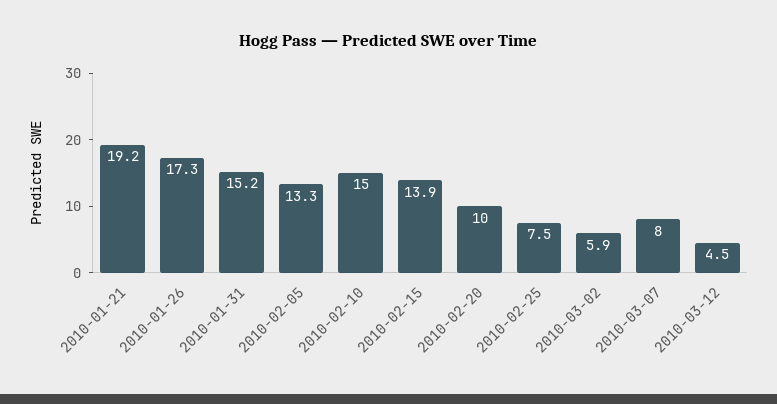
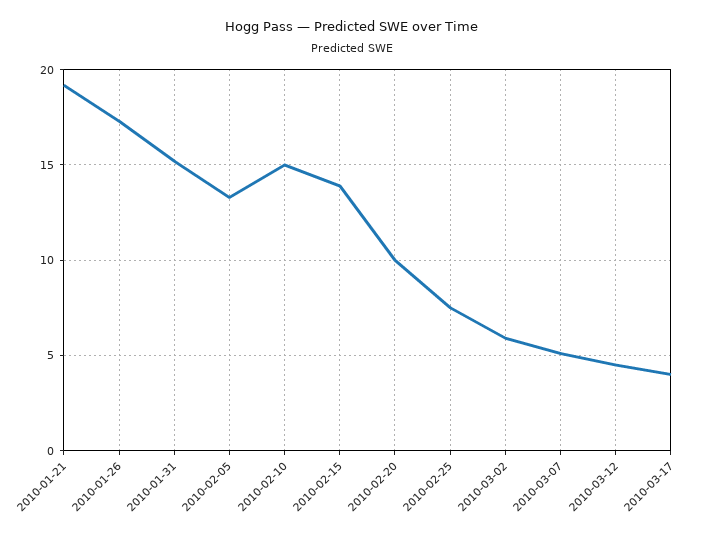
2010-03-07: 8 -> 5
2010-03-17: none -> 4

